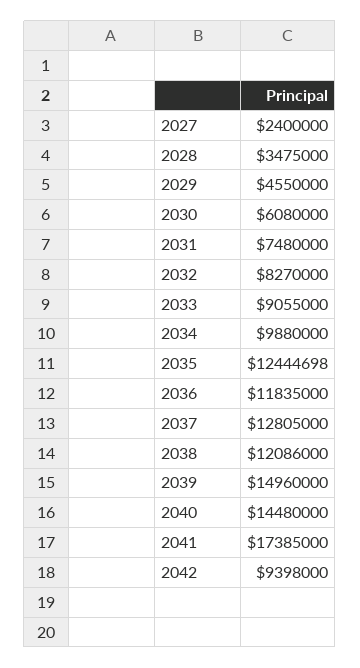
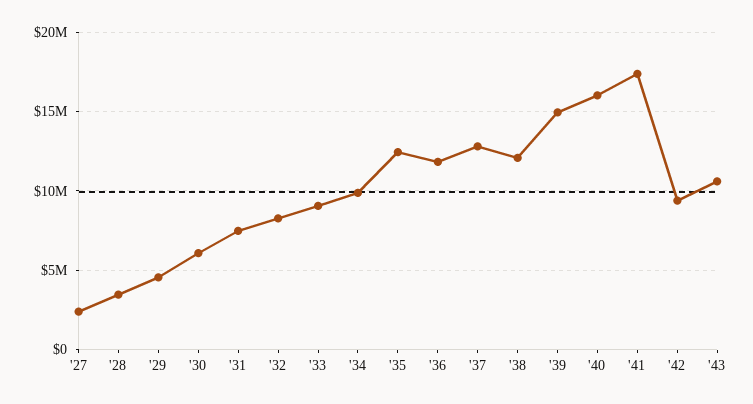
2040: 14480000 -> 16000000
'43: none -> 10500000

